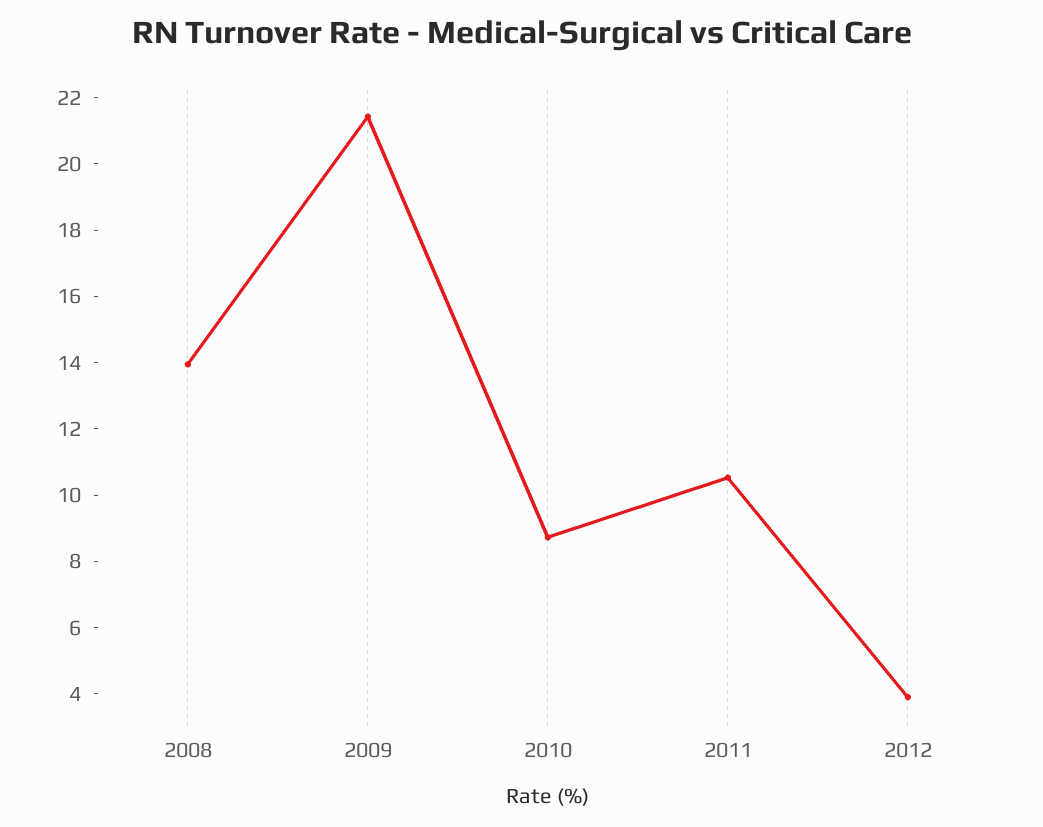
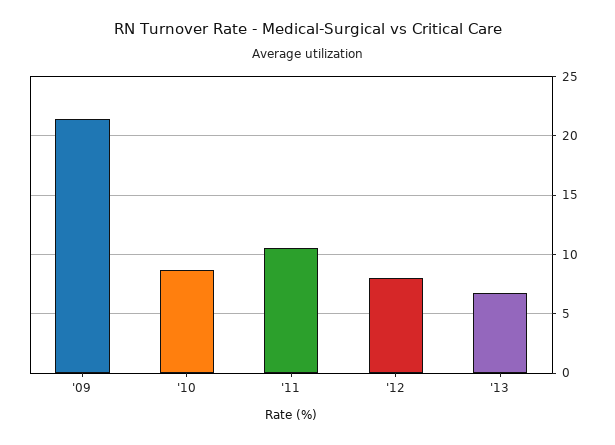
2008: 14 -> none
2012: 4 -> 8
'13: none -> 7

